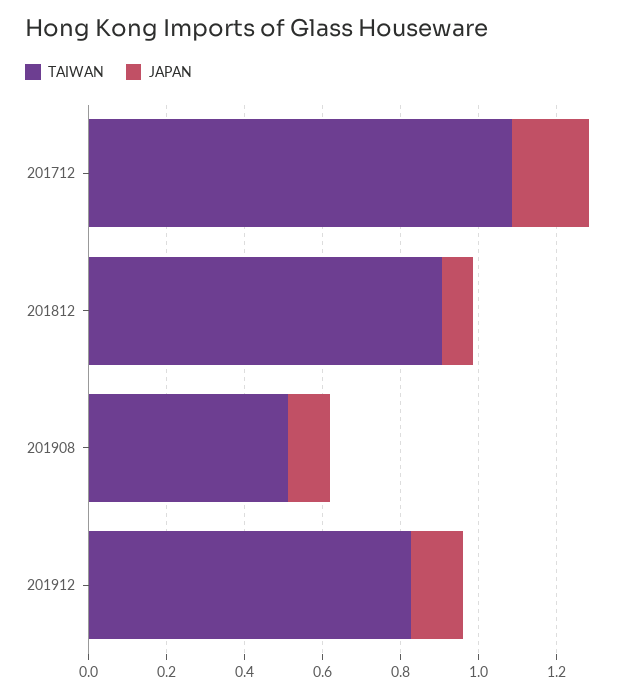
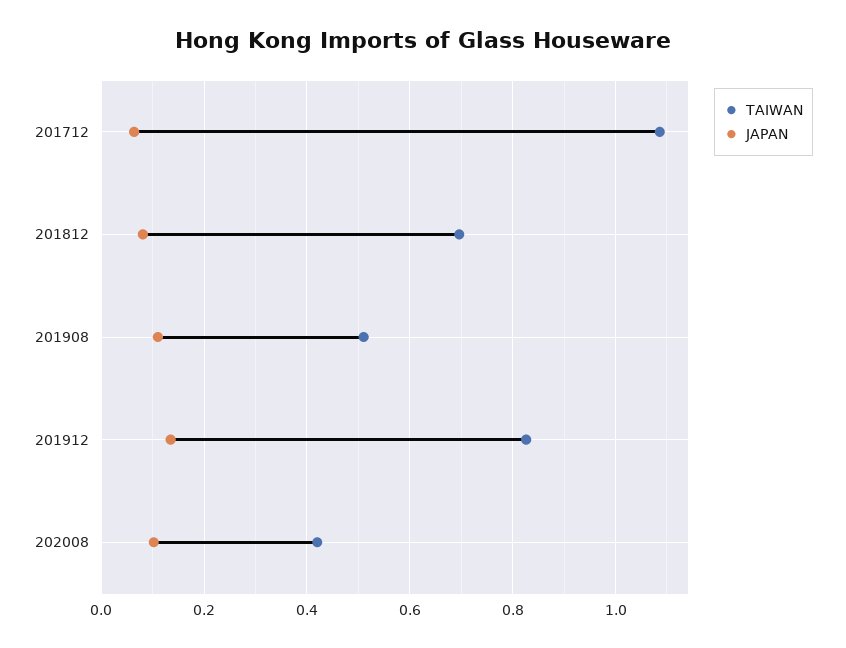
JAPAN, 201712: 0.2 -> 0.06
TAIWAN, 201812: 0.9 -> 0.7
TAIWAN, 202008: none -> 0.42
JAPAN, 202008: none -> 0.1

